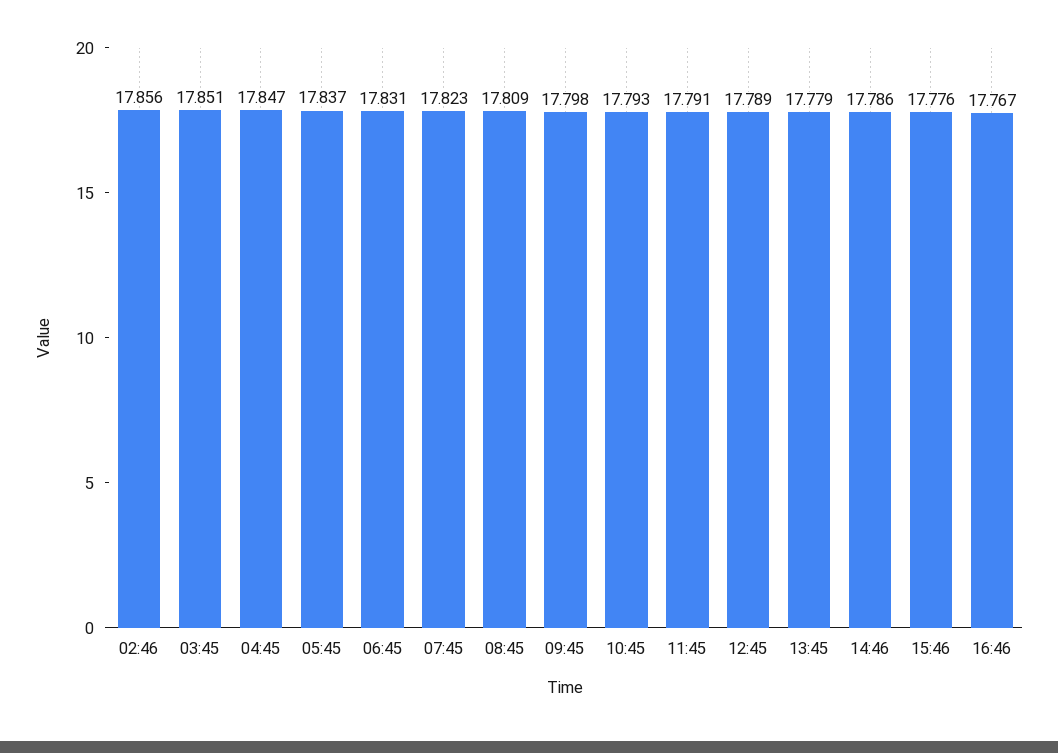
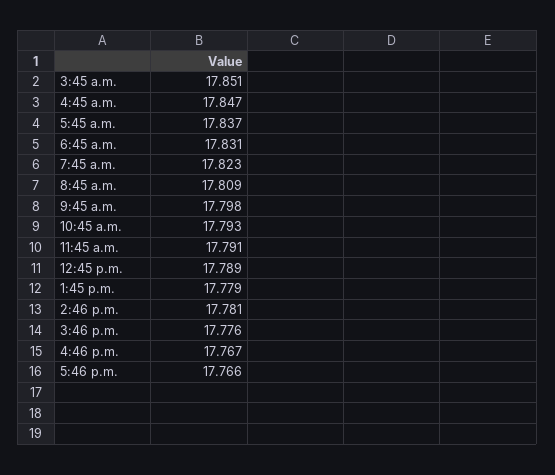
02:46: 17.856 -> none
14:46: 17.786 -> 17.781
5:46 p.m.: none -> 17.766

